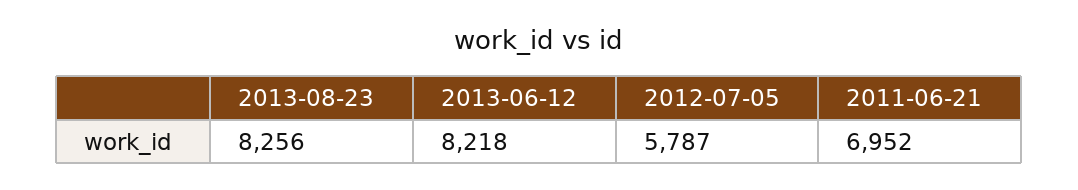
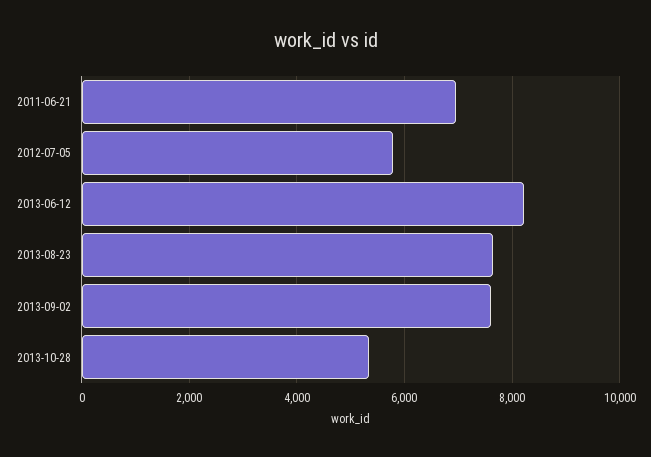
2013-08-23: 8256 -> 7600
2013-09-02: none -> 7600
2013-10-28: none -> 5400

